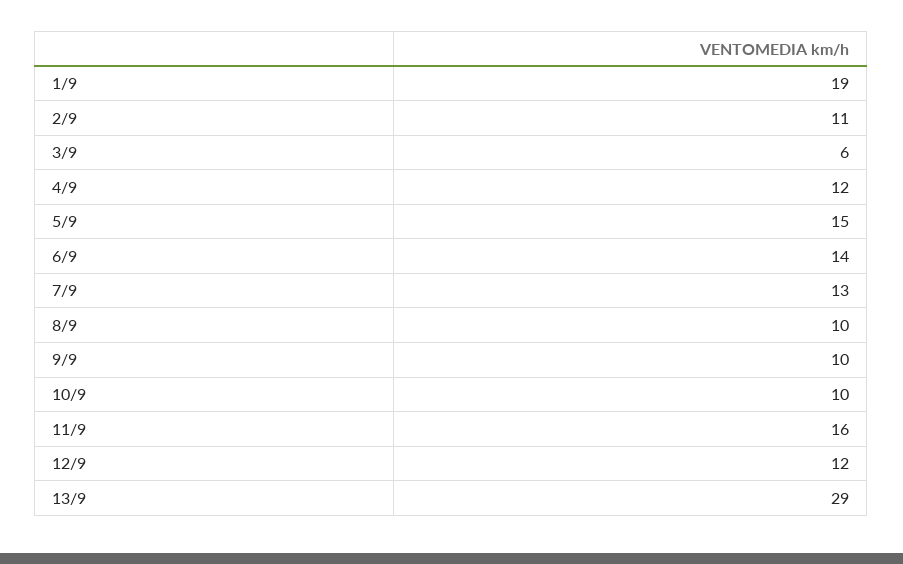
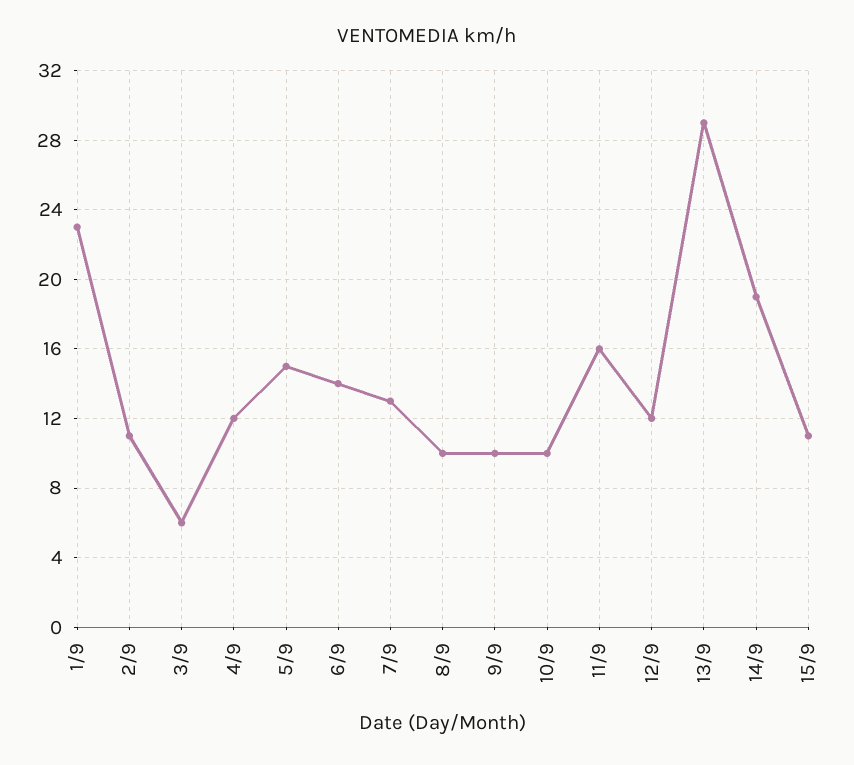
1/9: 19 -> 23
14/9: none -> 19
15/9: none -> 11

